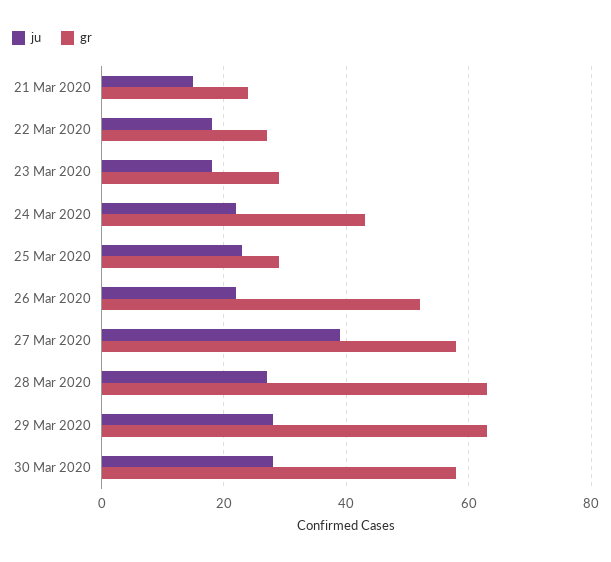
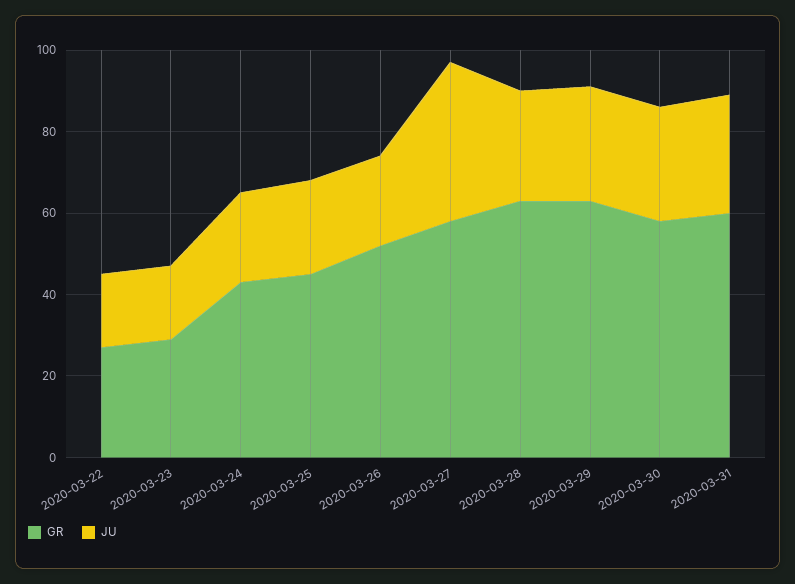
ju, 21 Mar 2020: 15 -> none
gr, 21 Mar 2020: 25 -> none
gr, 25 Mar 2020: 30 -> 45
gr, 2020-03-31: none -> 60
ju, 2020-03-31: none -> 30

